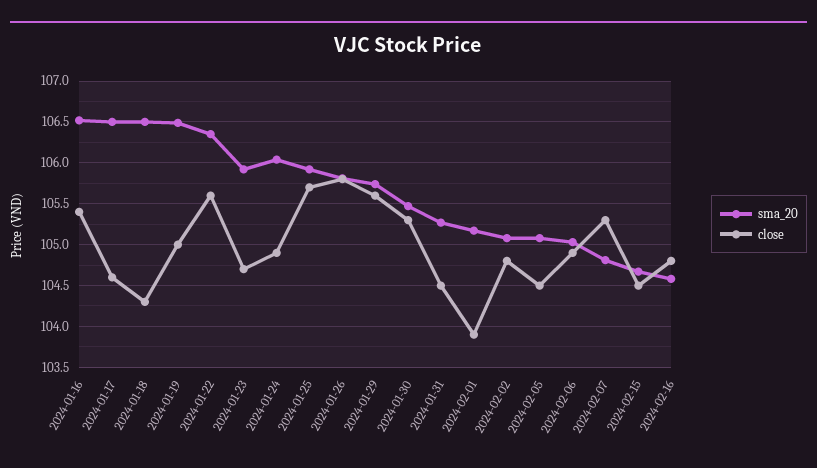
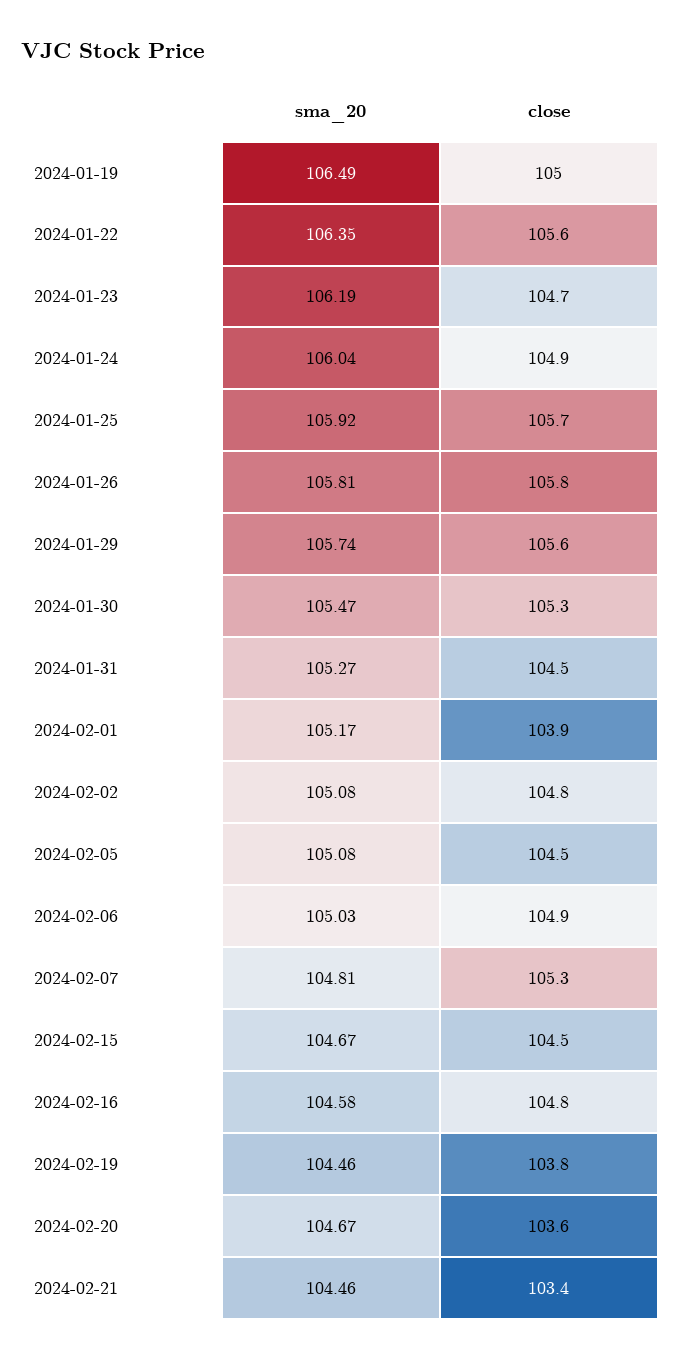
sma_20, 2024-01-16: 106.5 -> none
close, 2024-01-16: 105.4 -> none
sma_20, 2024-01-17: 106.5 -> none
close, 2024-01-17: 104.6 -> none
sma_20, 2024-01-18: 106.5 -> none
close, 2024-01-18: 104.3 -> none
sma_20, 2024-01-23: 105.9 -> 106.19
sma_20, 2024-02-19: none -> 104.46
close, 2024-02-19: none -> 103.8
sma_20, 2024-02-20: none -> 104.67
close, 2024-02-20: none -> 103.6
sma_20, 2024-02-21: none -> 104.46
close, 2024-02-21: none -> 103.4

